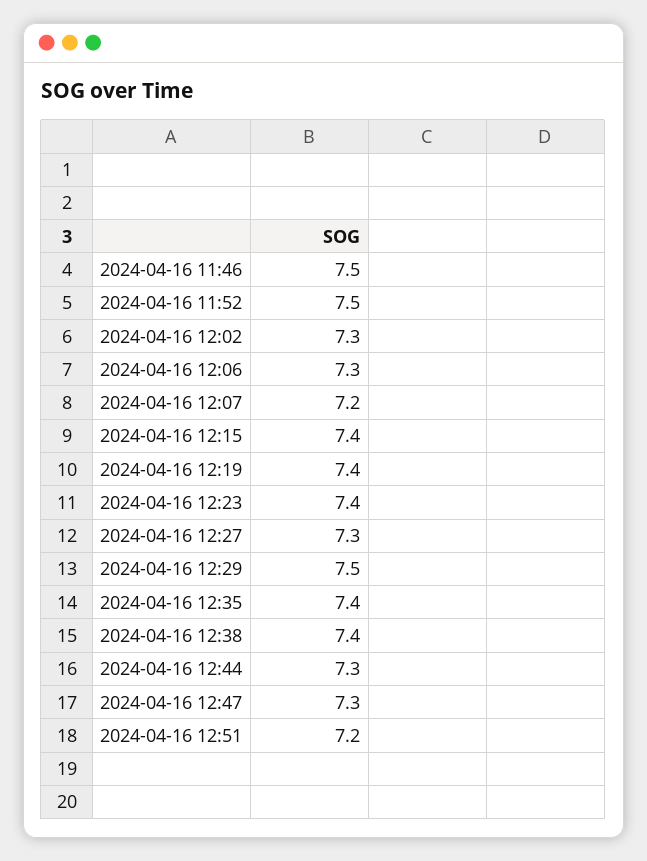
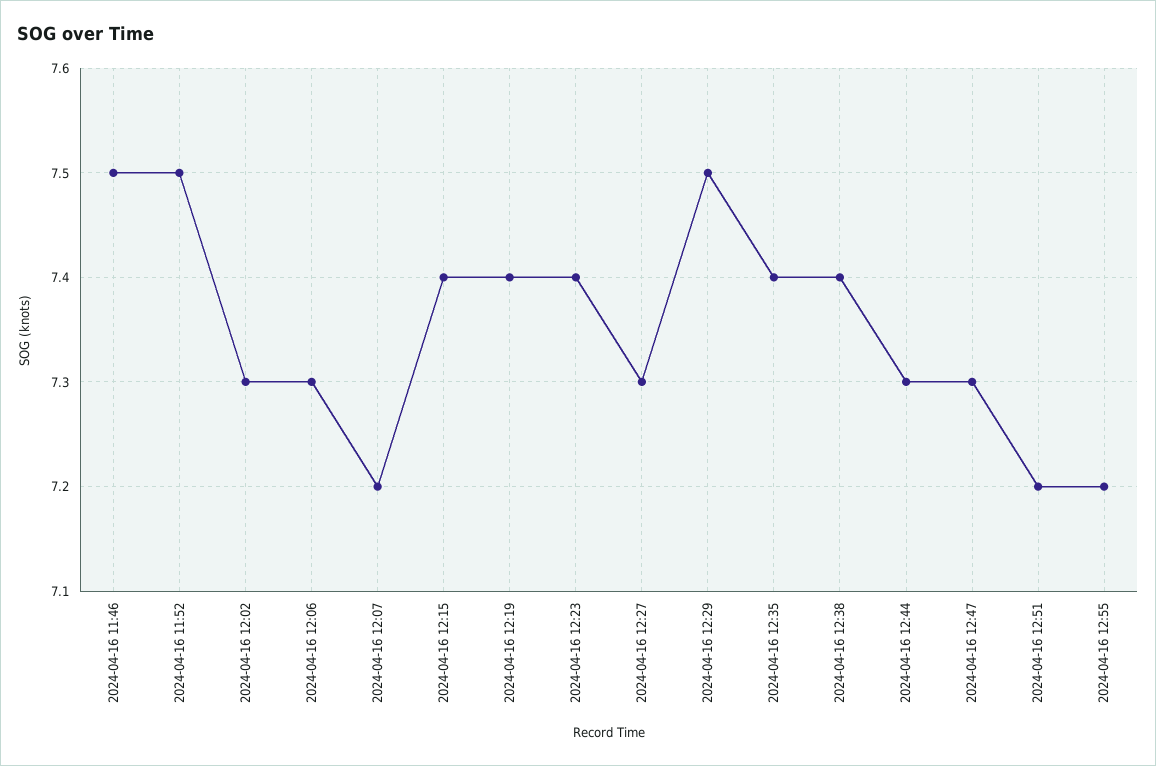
2024-04-16 12:55: none -> 7.2

